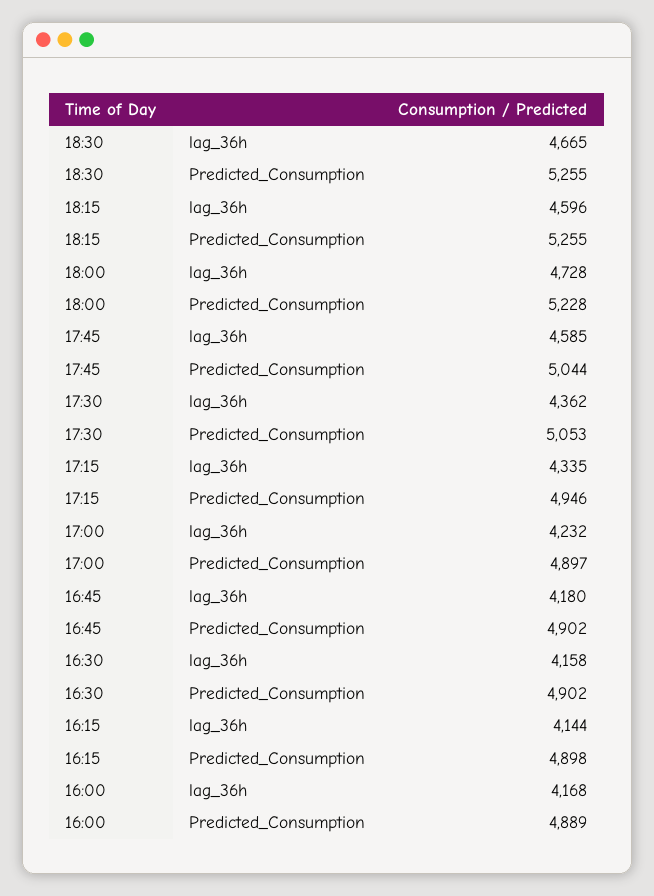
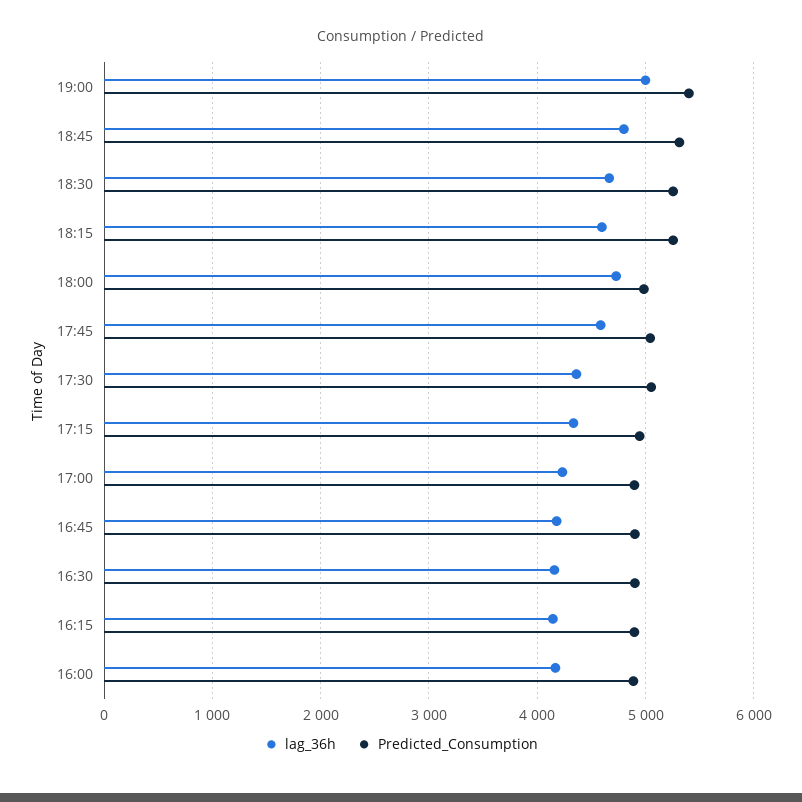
Predicted_Consumption, 18:00: 5228 -> 5000
lag_36h, 19:00: none -> 5000
Predicted_Consumption, 19:00: none -> 5400
lag_36h, 18:45: none -> 4800
Predicted_Consumption, 18:45: none -> 5300

